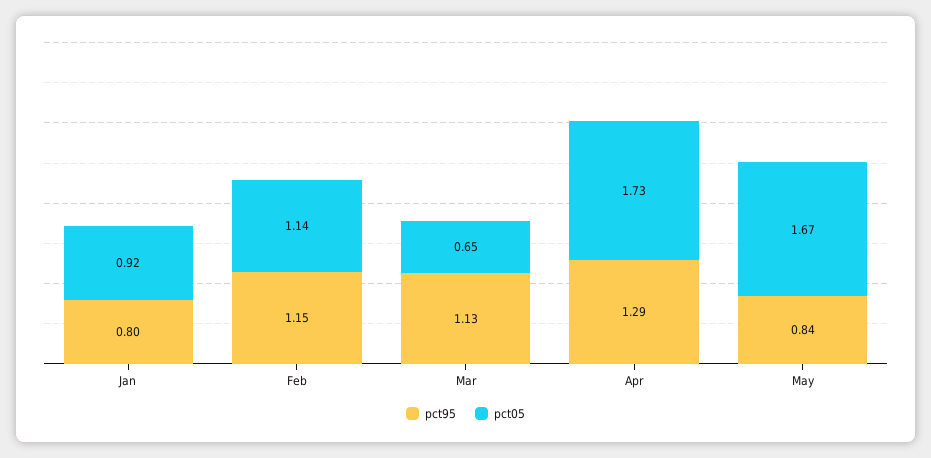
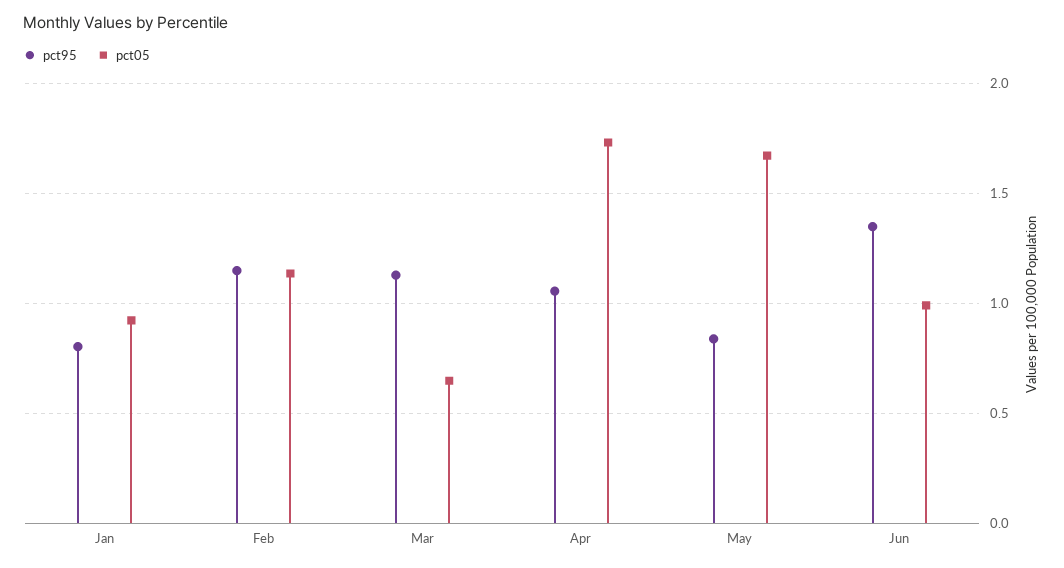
pct95, Apr: 1.29 -> 1.05
pct95, Jun: none -> 1.35
pct05, Jun: none -> 1

